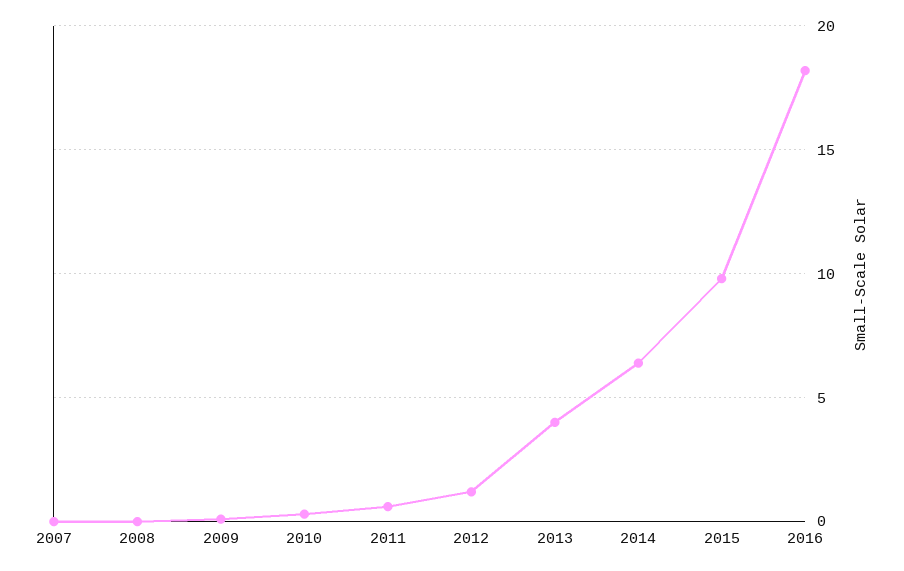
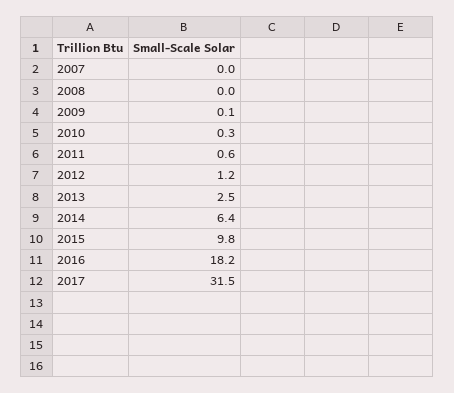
2013: 4 -> 2.5
2017: none -> 31.5

